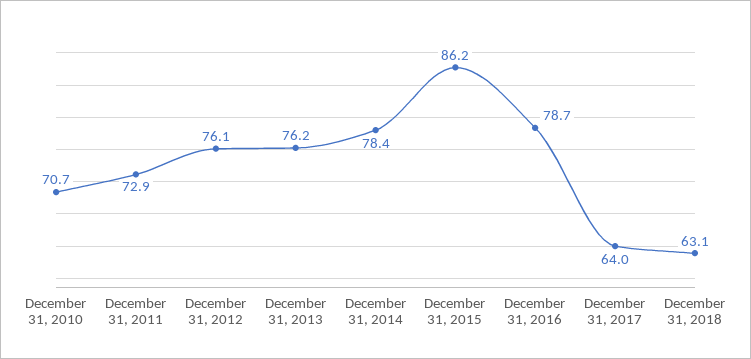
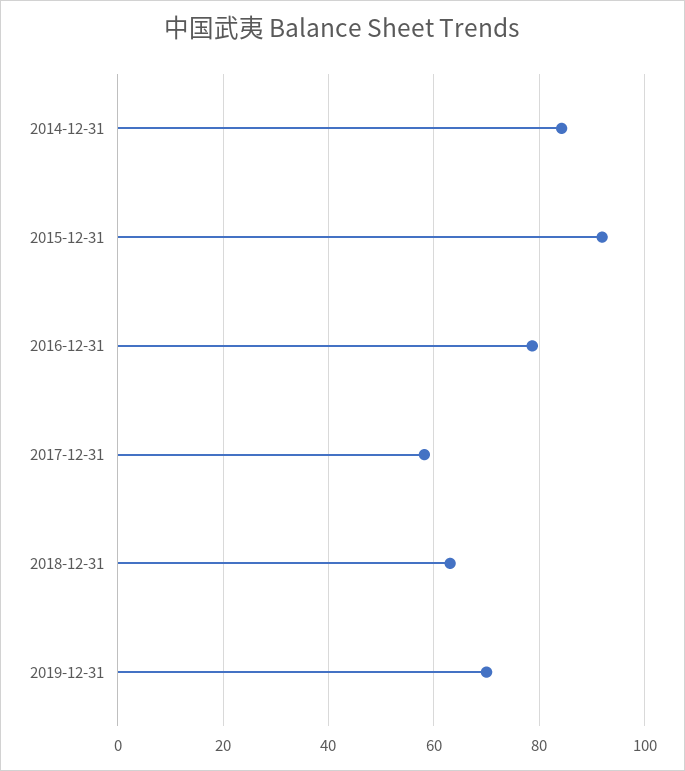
December 31, 2010: 70.7 -> none
December 31, 2011: 72.9 -> none
December 31, 2012: 76.1 -> none
December 31, 2013: 76.2 -> none
December 31, 2014: 78.4 -> 84
December 31, 2015: 86.2 -> 92
December 31, 2017: 64 -> 58
2019-12-31: none -> 70

